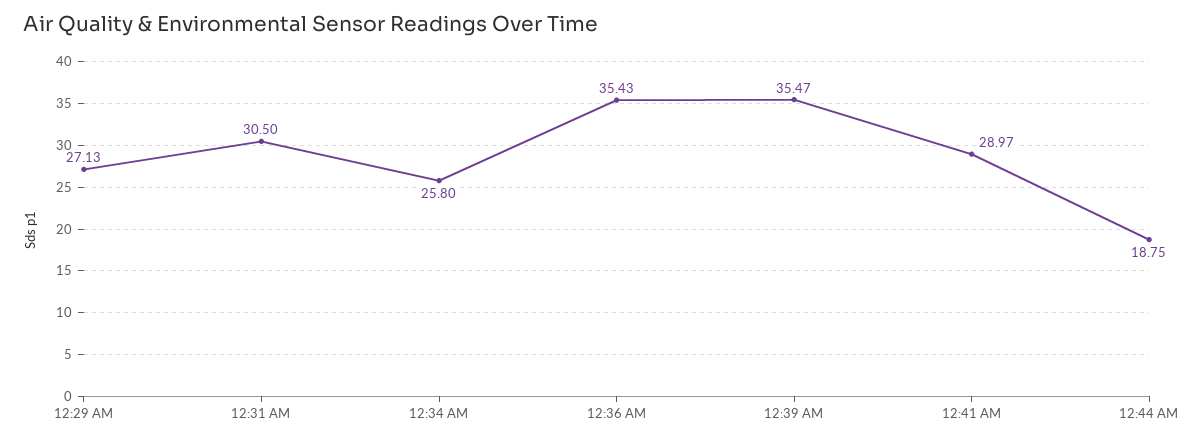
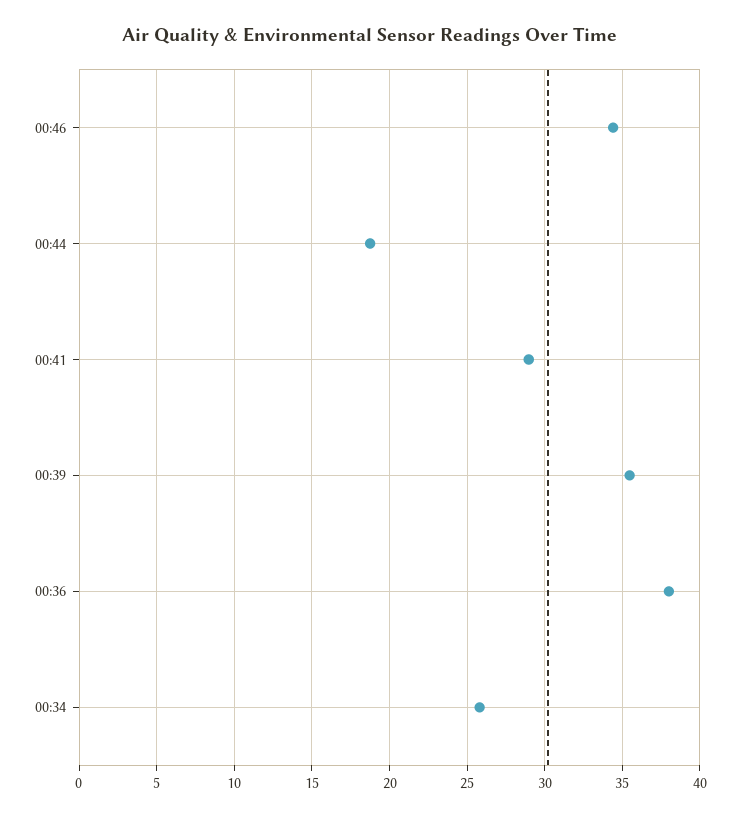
12:29 AM: 27.13 -> none
12:31 AM: 30.5 -> none
12:36 AM: 35.43 -> 38
00:46: none -> 34.5

